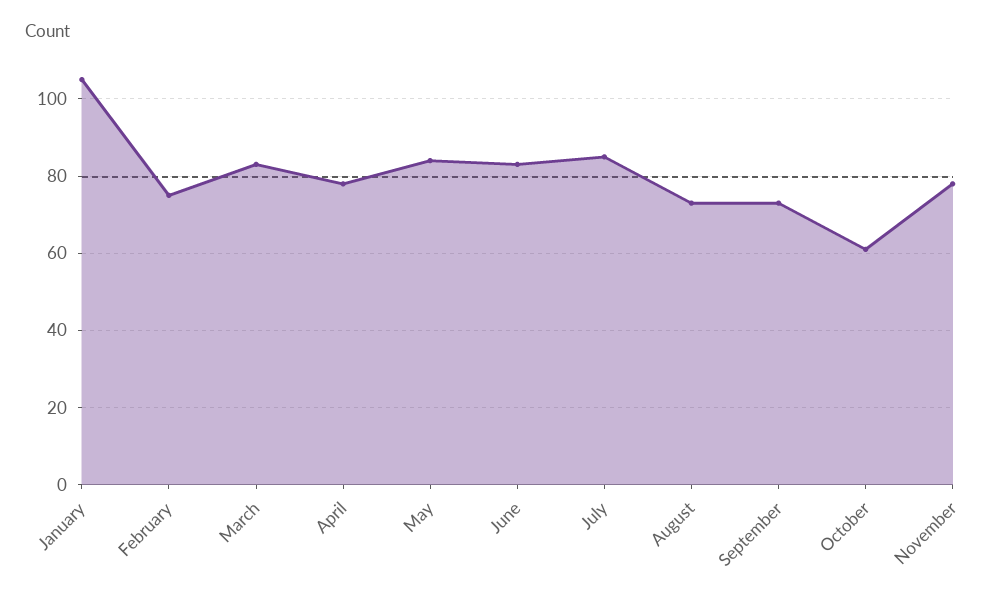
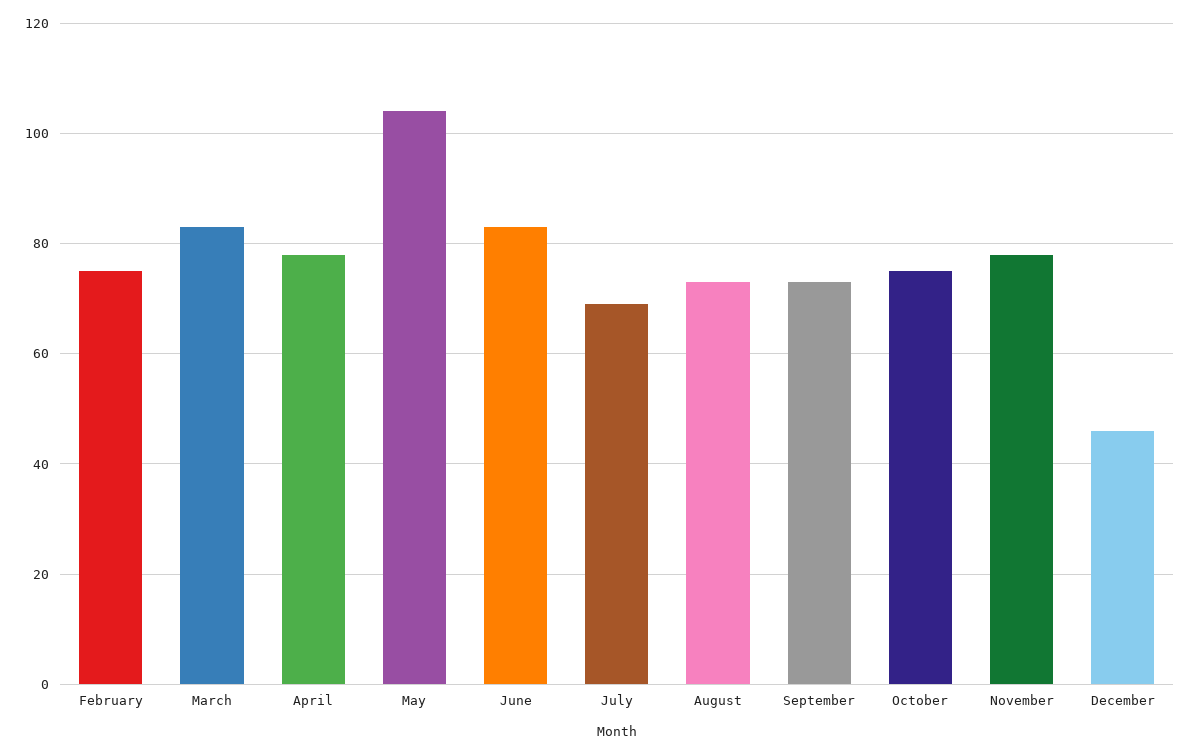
January: 105 -> none
May: 85 -> 105
July: 85 -> 70
October: 60 -> 75
December: none -> 45

